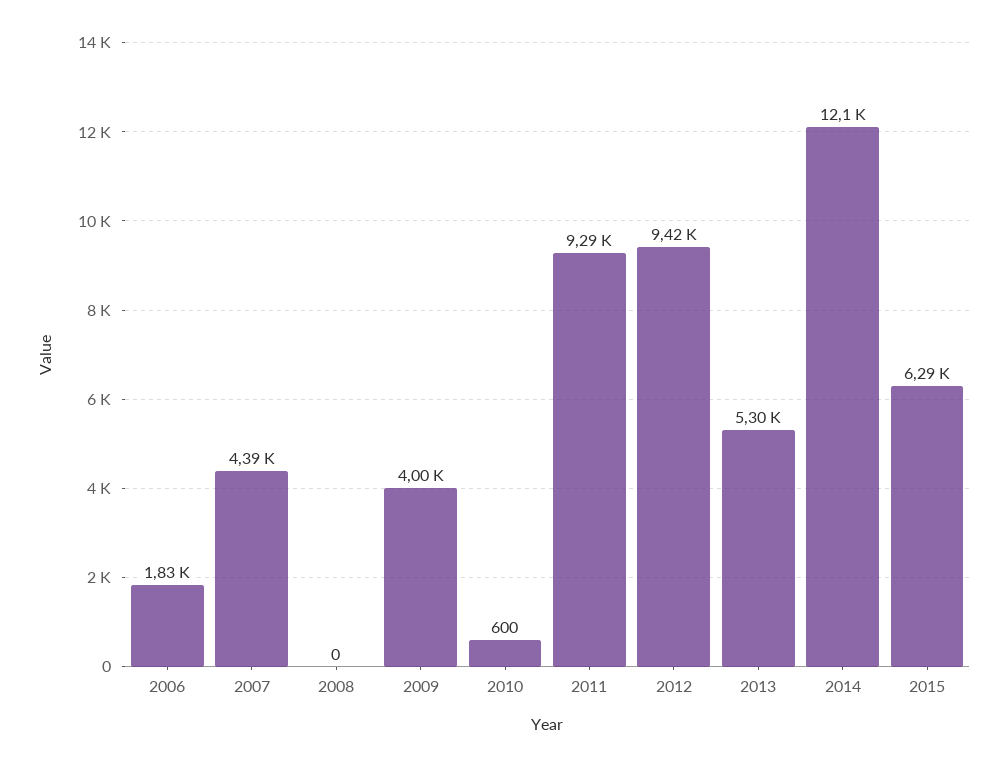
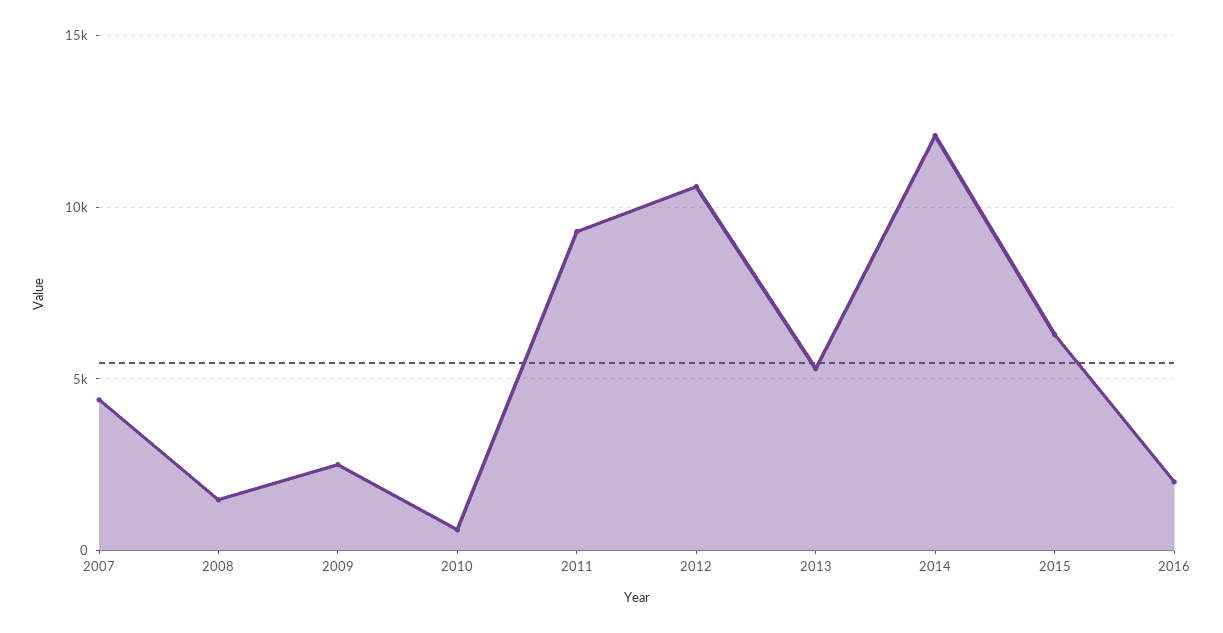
2006: 1830 -> none
2008: 0 -> 1500
2009: 4000 -> 2500
2012: 9420 -> 10500
2016: none -> 2000

